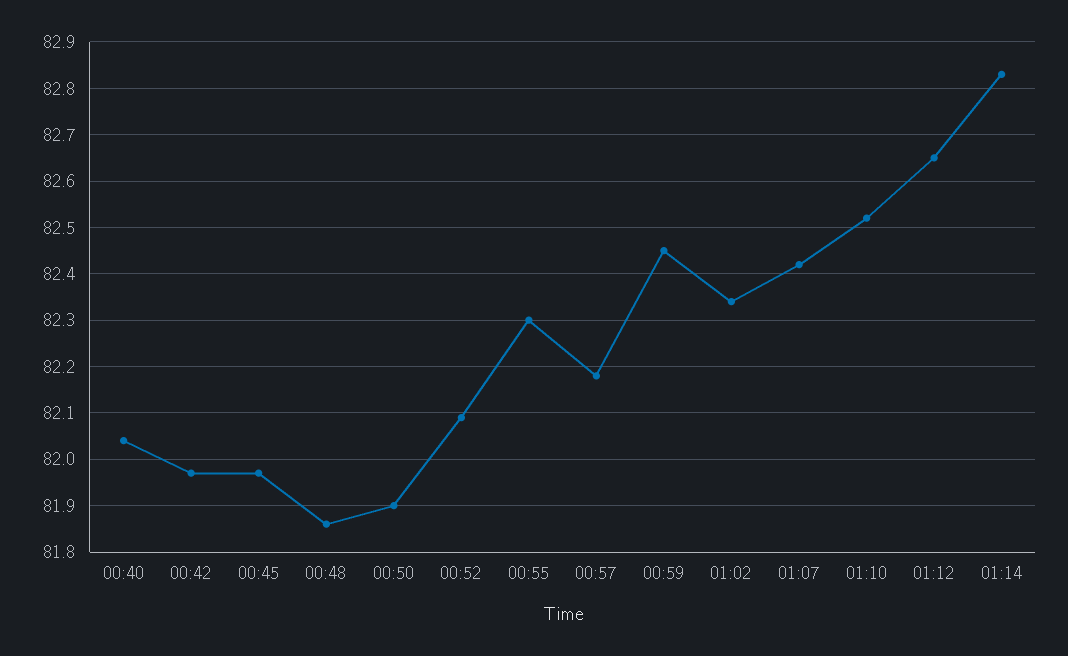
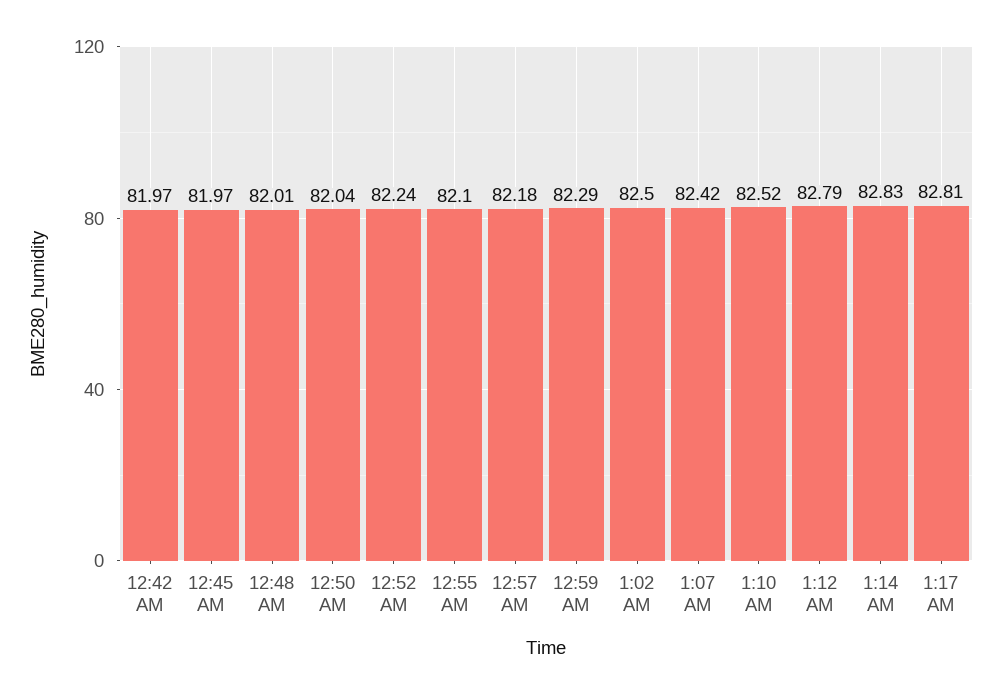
00:40: 82.05 -> none
00:48: 81.85 -> 82.01
00:50: 81.9 -> 82.04
00:52: 82.1 -> 82.24
00:55: 82.3 -> 82.1
00:59: 82.45 -> 82.29
01:02: 82.35 -> 82.5
01:12: 82.65 -> 82.79
1:17 AM: none -> 82.81

